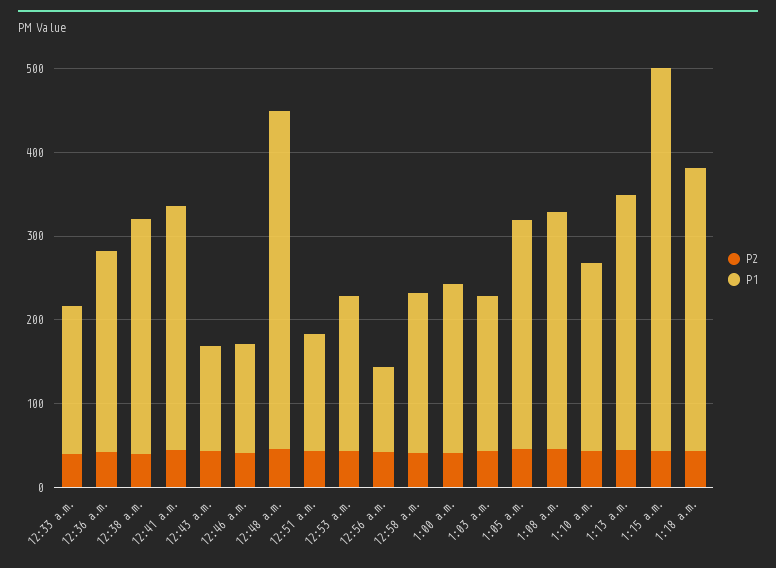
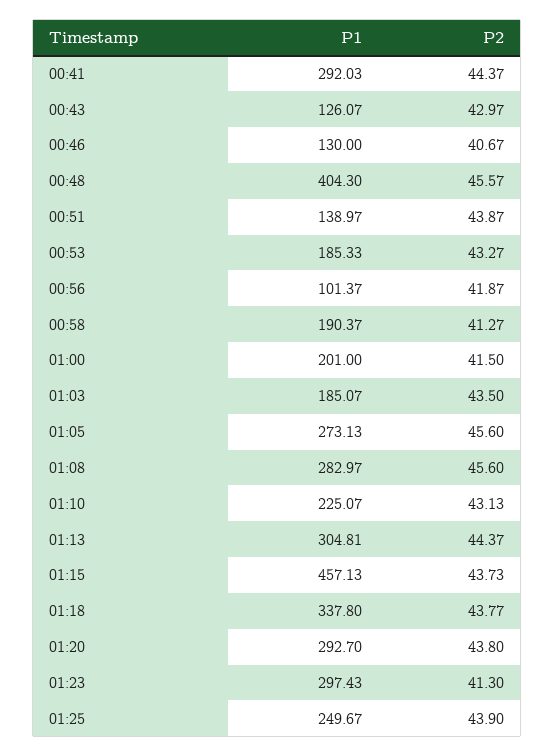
P2, 12:33 a.m.: 40 -> none
P1, 12:33 a.m.: 180 -> none
P2, 12:36 a.m.: 40 -> none
P1, 12:36 a.m.: 240 -> none
P2, 12:38 a.m.: 40 -> none
P1, 12:38 a.m.: 280 -> none
P1, 01:20: none -> 292.7
P2, 01:20: none -> 43.8
P1, 01:23: none -> 297.43
P2, 01:23: none -> 41.3
P1, 01:25: none -> 249.67
P2, 01:25: none -> 43.9

